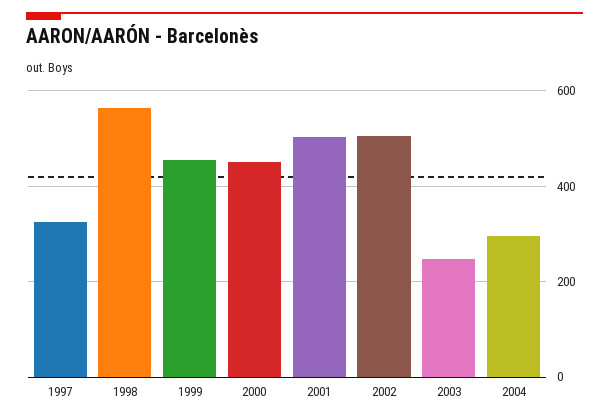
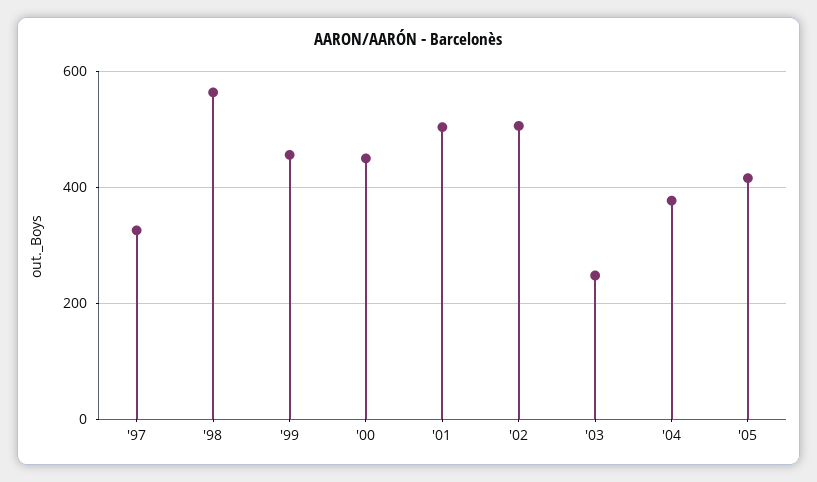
2004: 300 -> 380
'05: none -> 420

